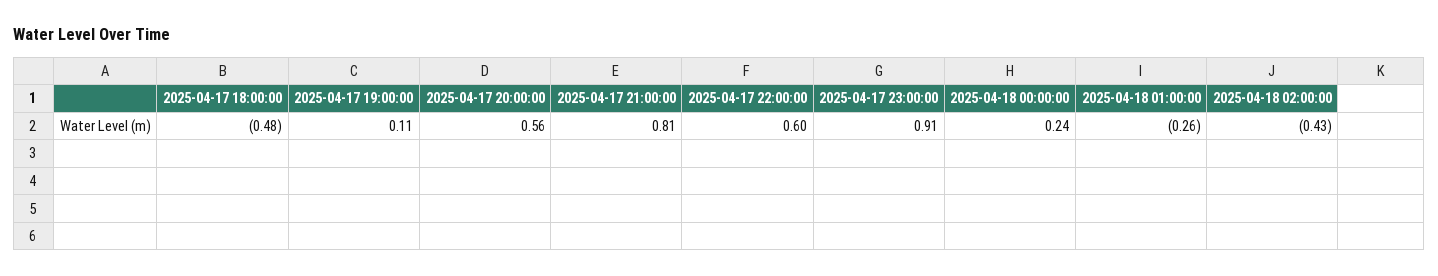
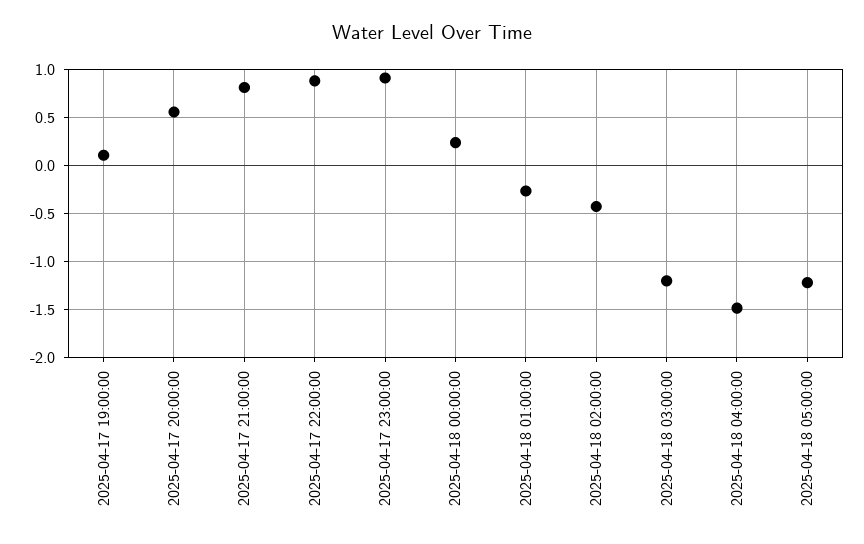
2025-04-17 18:00:00: -0.48 -> none
2025-04-17 22:00:00: 0.6 -> 0.9
2025-04-18 03:00:00: none -> -1.2
2025-04-18 04:00:00: none -> -1.5
2025-04-18 05:00:00: none -> -1.2

